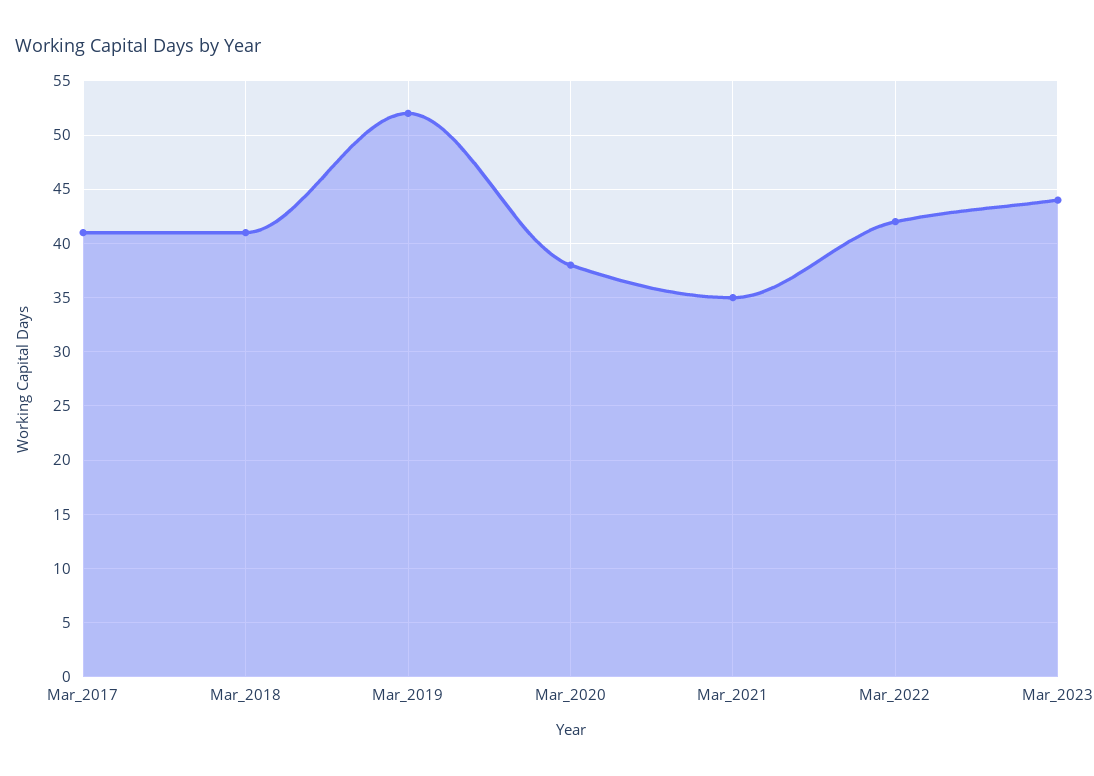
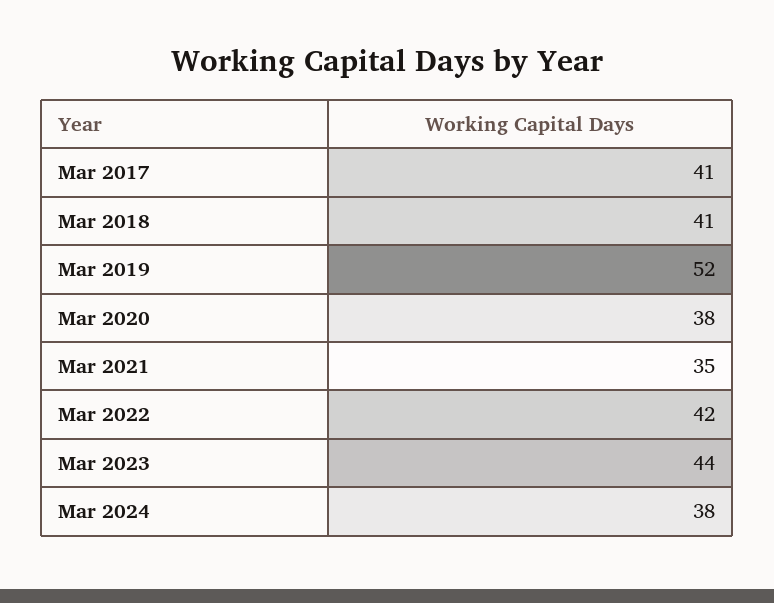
Mar 2024: none -> 38

